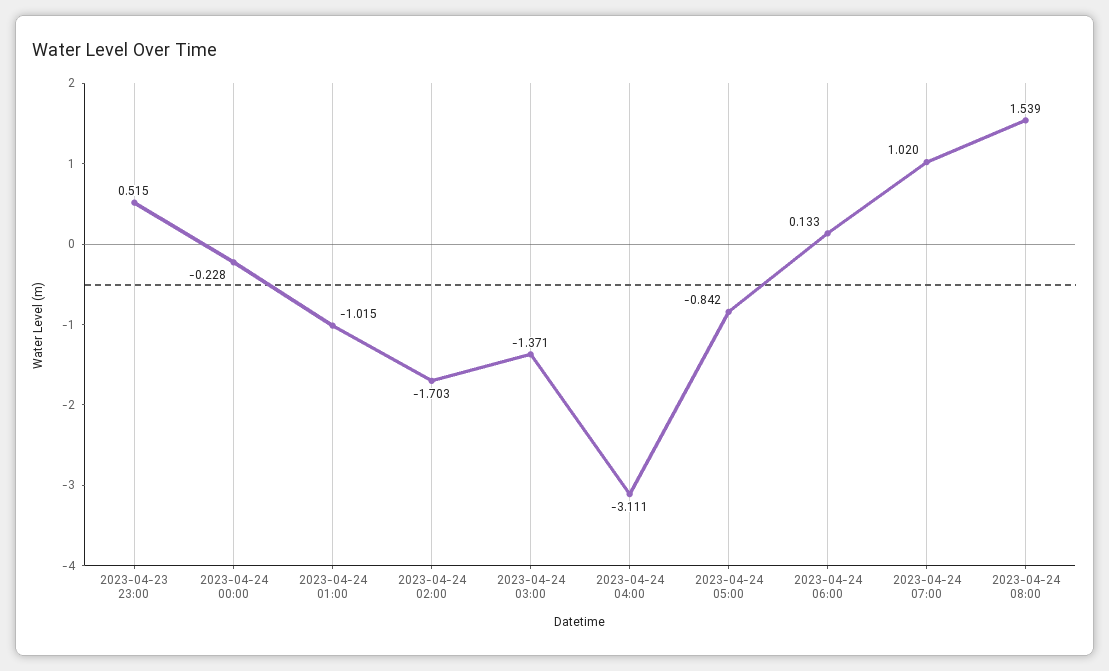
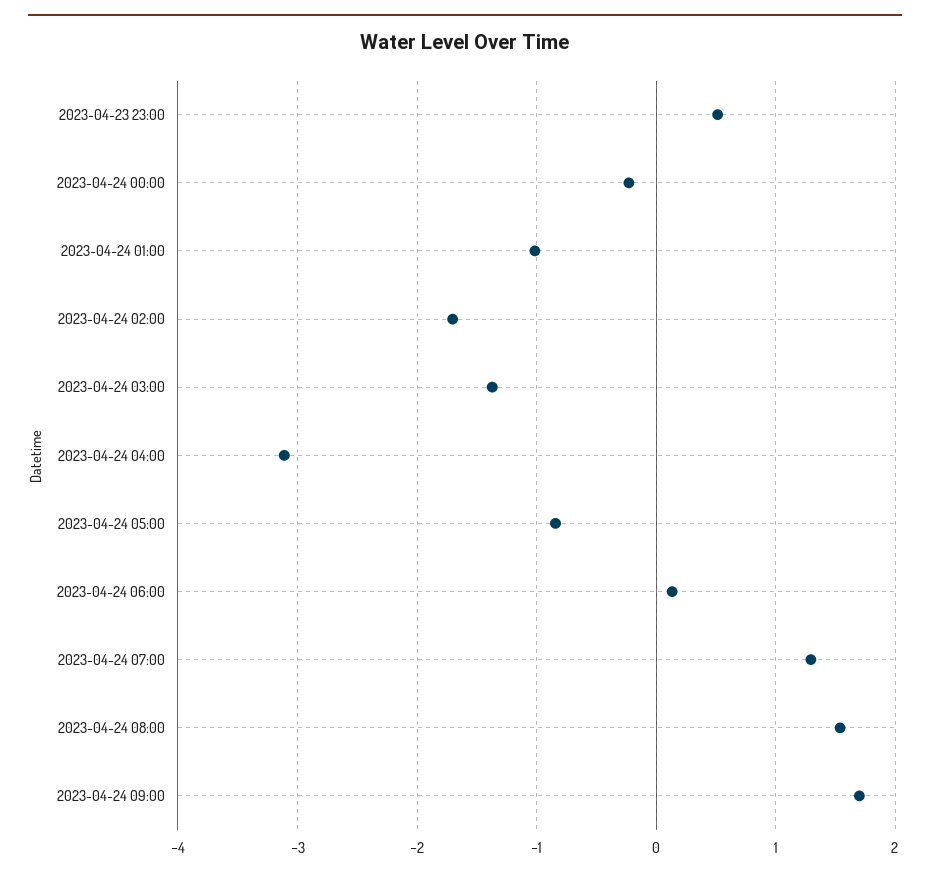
2023-04-24 07:00: 1.02 -> 1.3
2023-04-24 09:00: none -> 1.7

